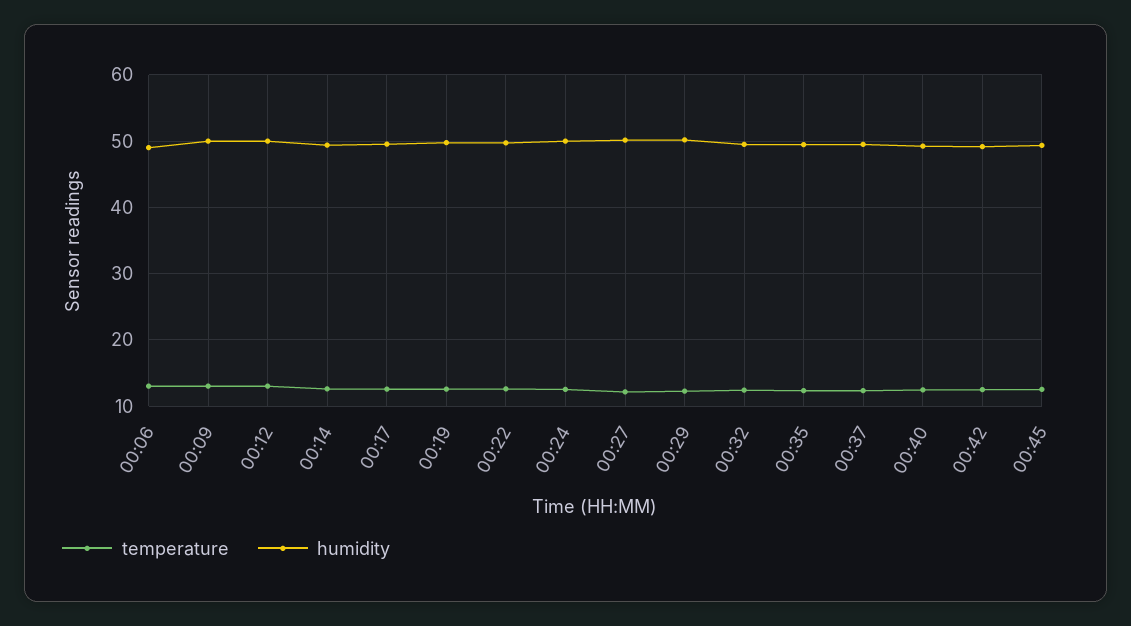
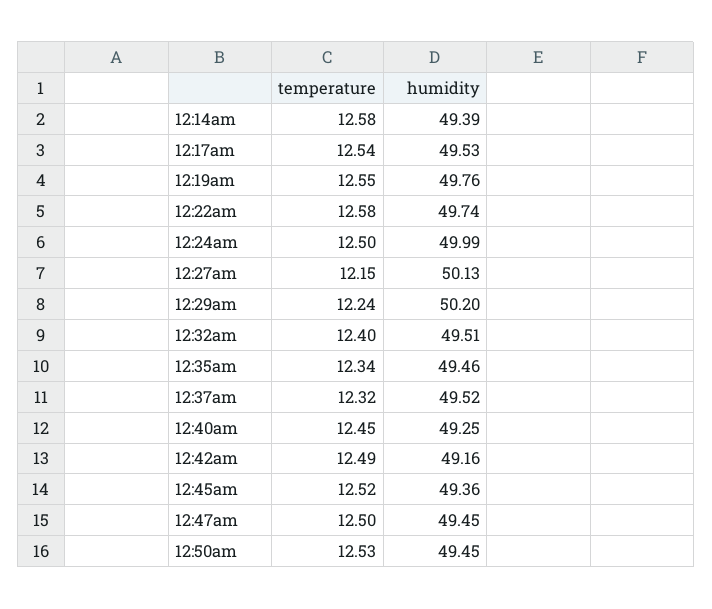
temperature, 00:06: 13 -> none
humidity, 00:06: 49 -> none
temperature, 00:09: 13 -> none
humidity, 00:09: 50 -> none
temperature, 00:12: 13 -> none
humidity, 00:12: 50 -> none
temperature, 12:47am: none -> 12.5
humidity, 12:47am: none -> 49.45
temperature, 12:50am: none -> 12.53
humidity, 12:50am: none -> 49.45

